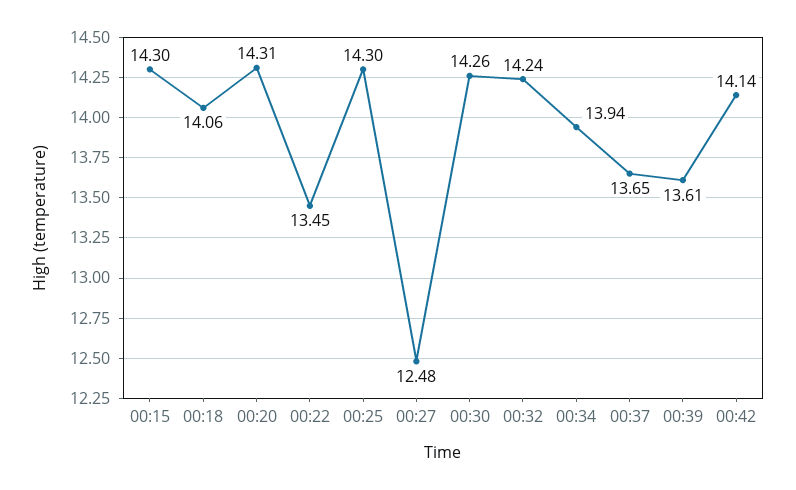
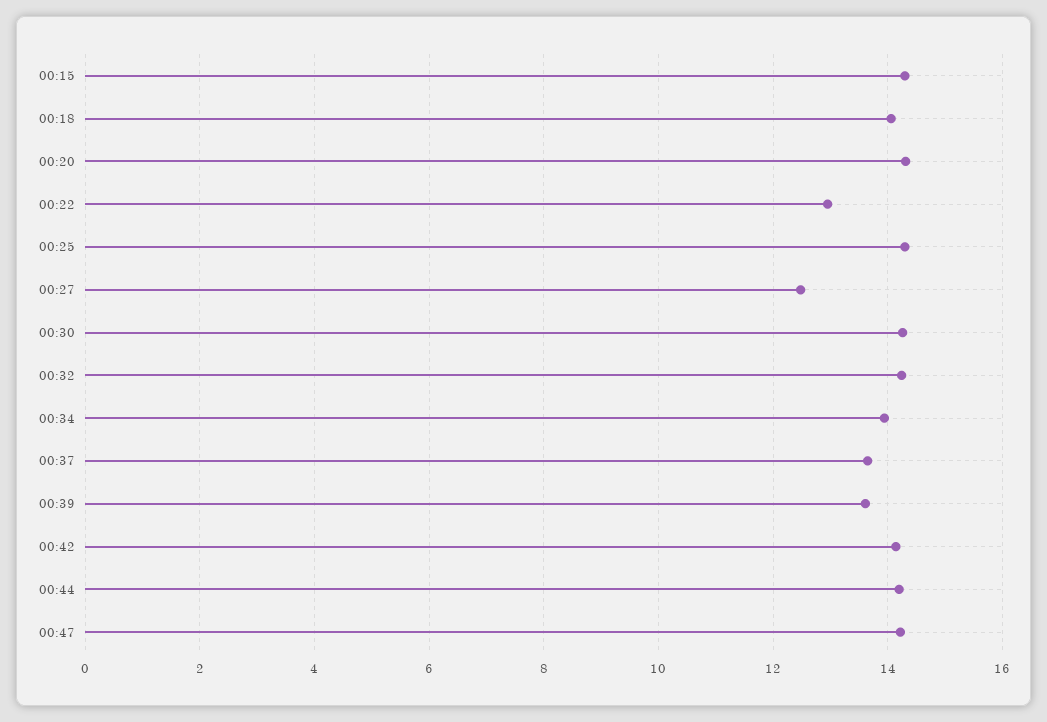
00:22: 13.45 -> 13
00:44: none -> 14.2
00:47: none -> 14.2

